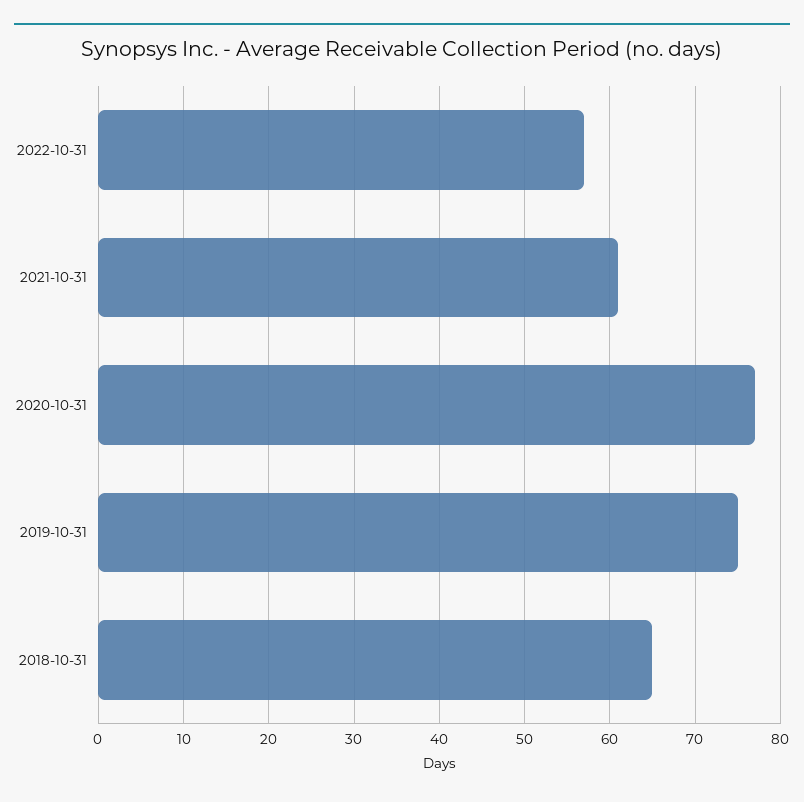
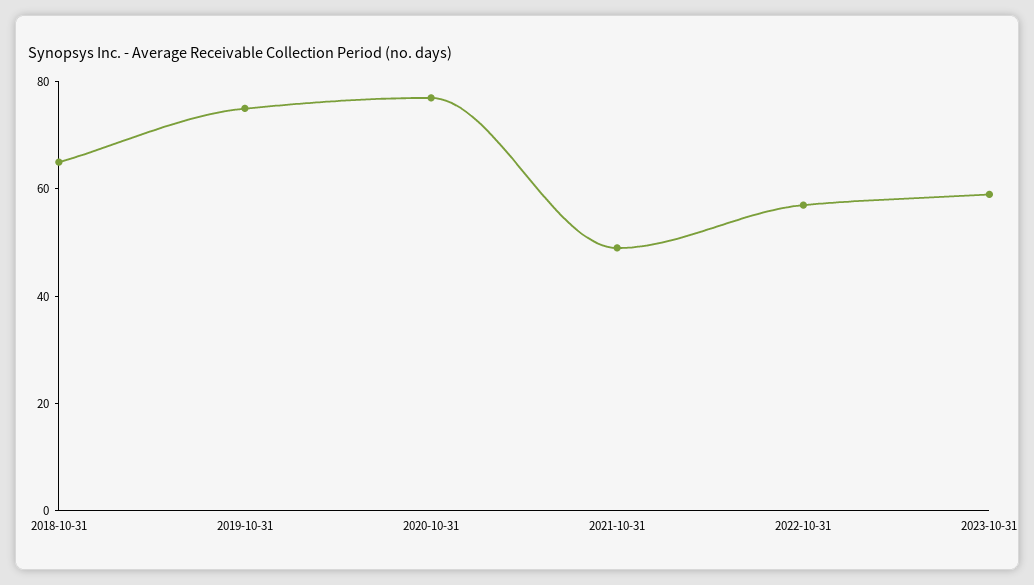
2021-10-31: 61 -> 50
2023-10-31: none -> 60

